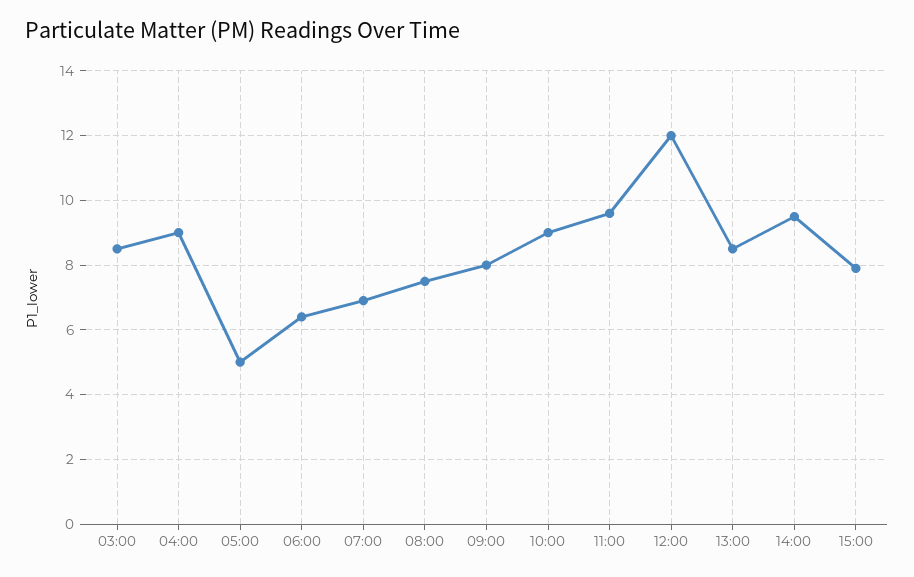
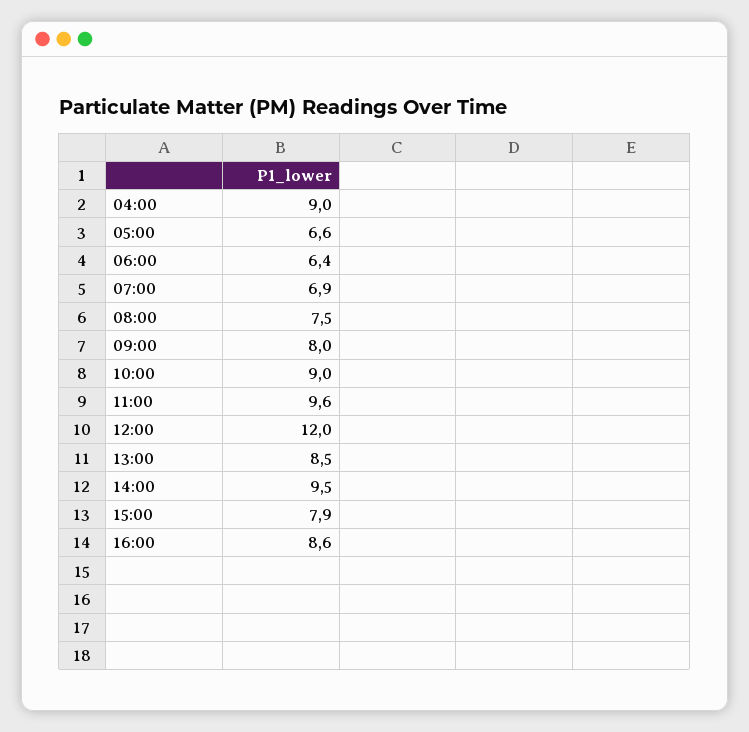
03:00: 8.5 -> none
05:00: 5 -> 6.6
16:00: none -> 8.6

